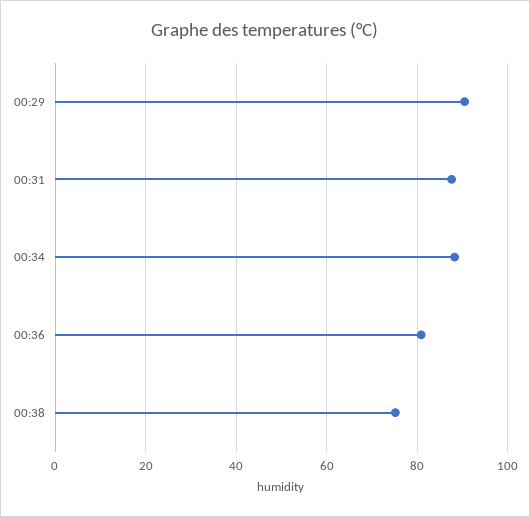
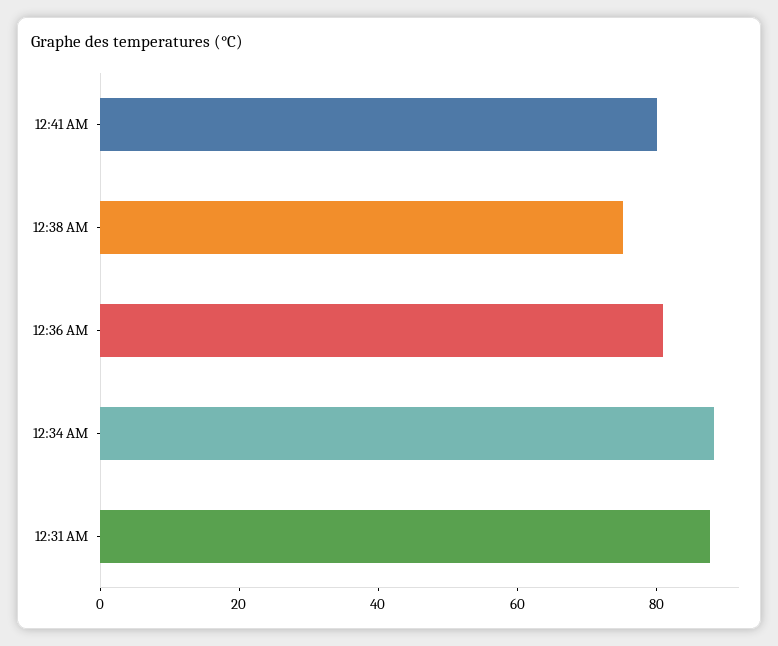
00:29: 90 -> none
12:41 AM: none -> 80

